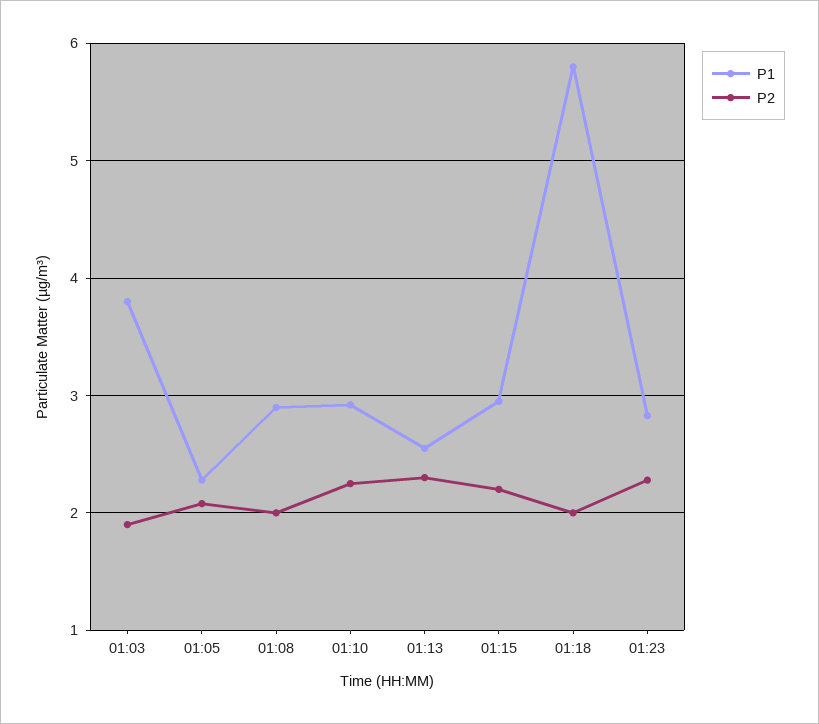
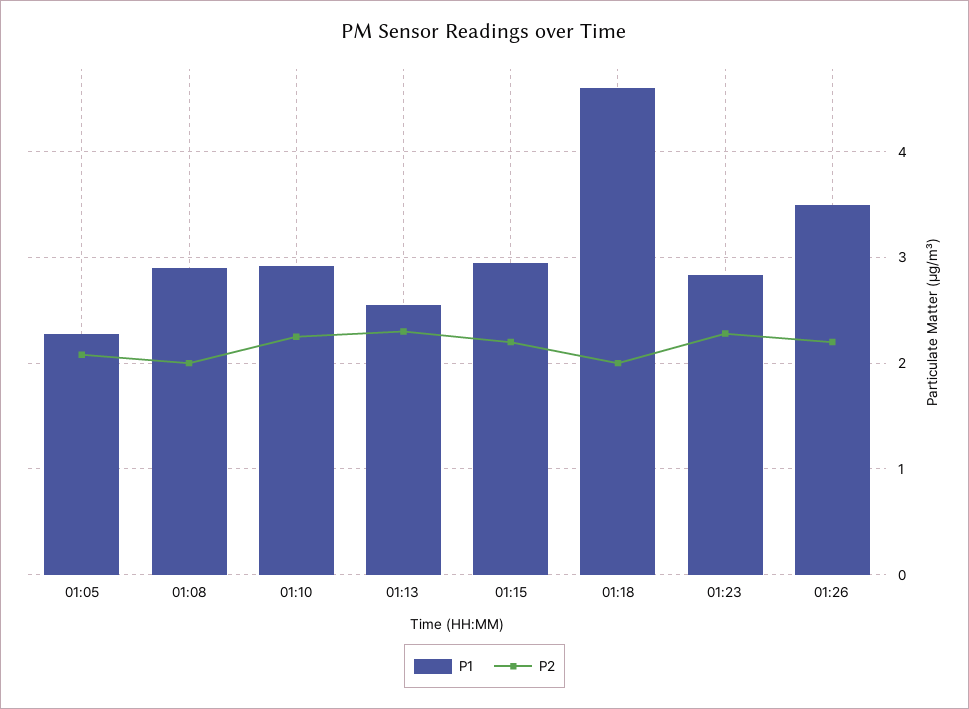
P1, 01:03: 3.8 -> none
P2, 01:03: 1.9 -> none
P1, 01:18: 5.8 -> 4.6
P1, 01:26: none -> 3.5
P2, 01:26: none -> 2.2

